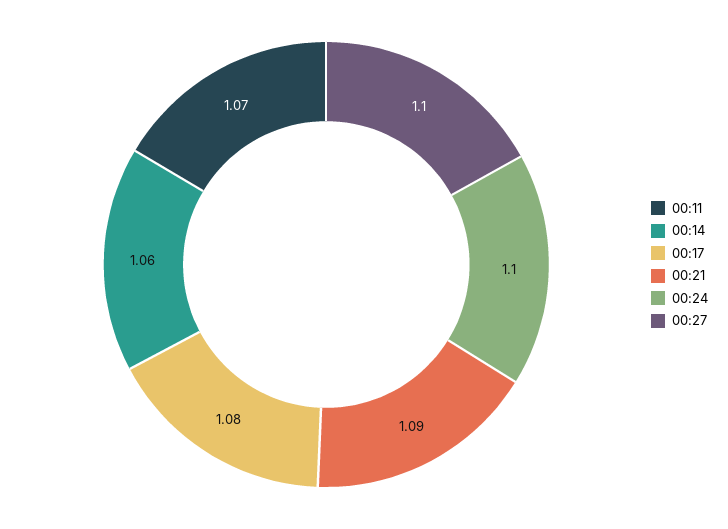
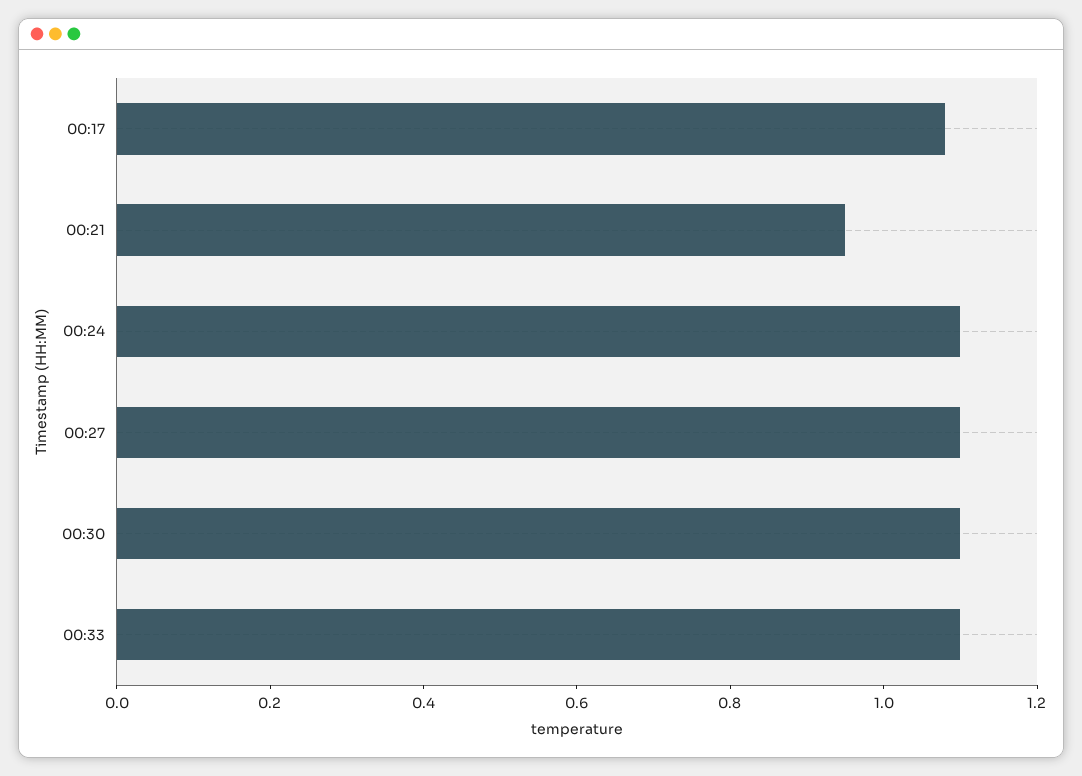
00:11: 1.07 -> none
00:14: 1.06 -> none
00:21: 1.09 -> 0.95
00:30: none -> 1.1
00:33: none -> 1.1

